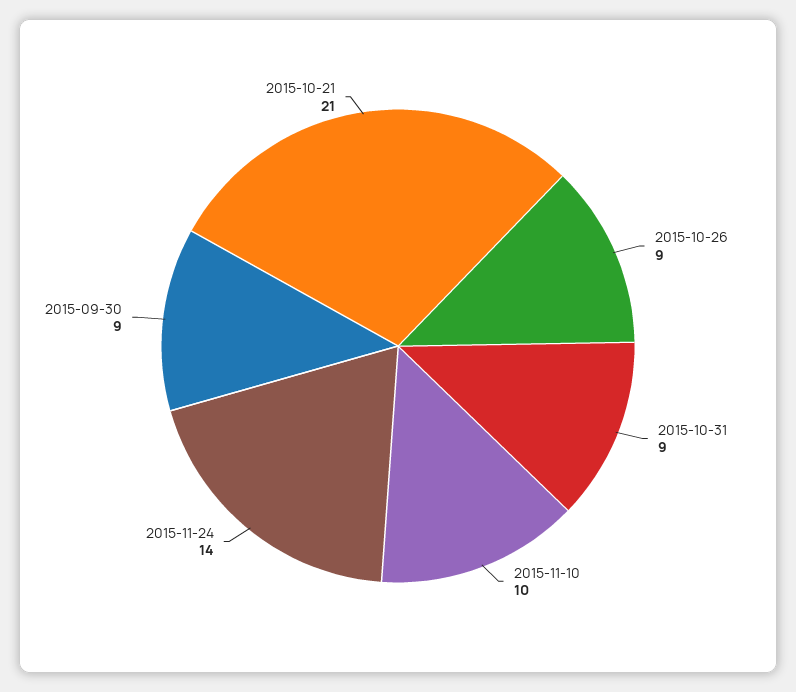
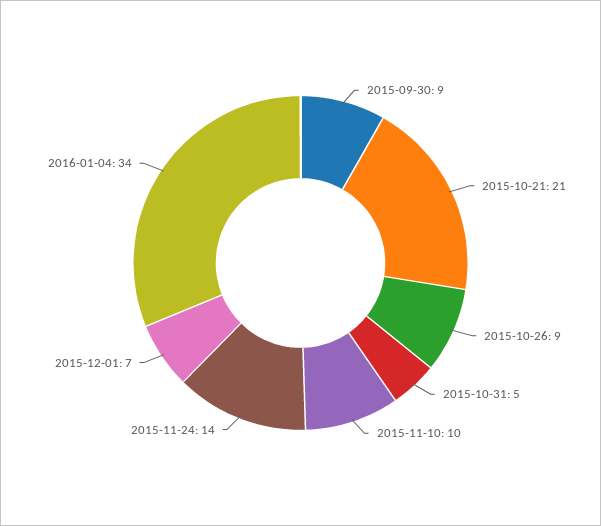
2015-10-31: 9 -> 5
2015-12-01: none -> 7
2016-01-04: none -> 34

